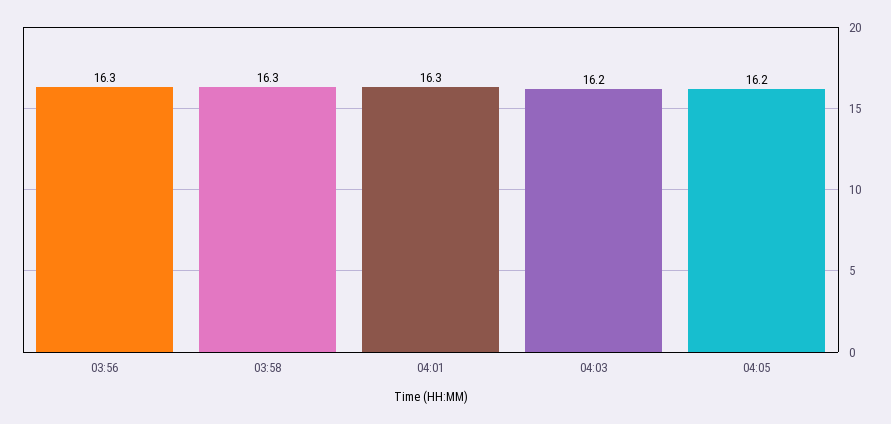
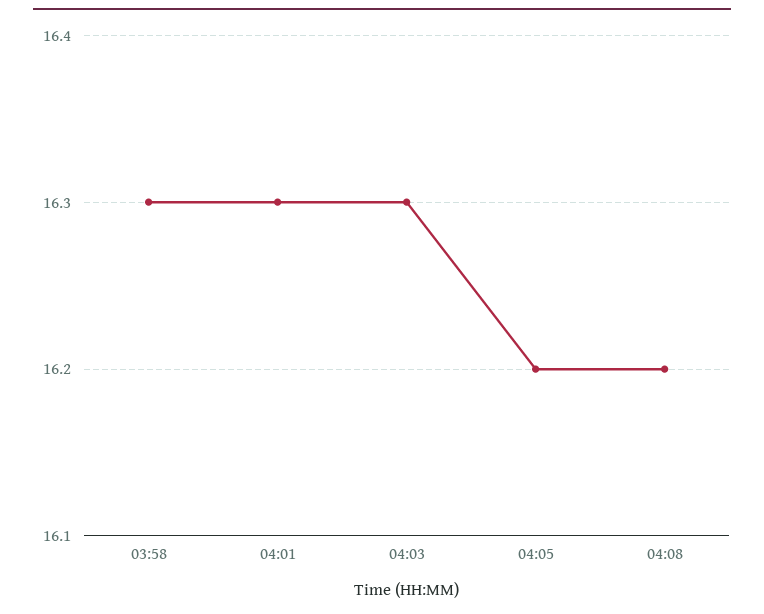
03:56: 16.3 -> none
04:03: 16.2 -> 16.3
04:08: none -> 16.2

